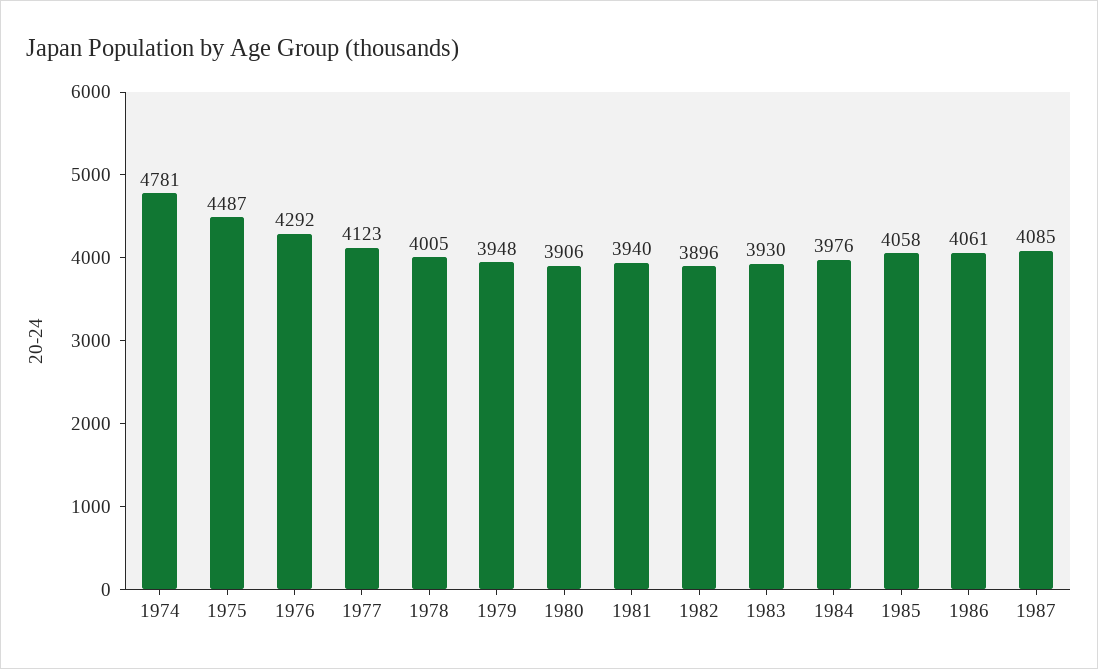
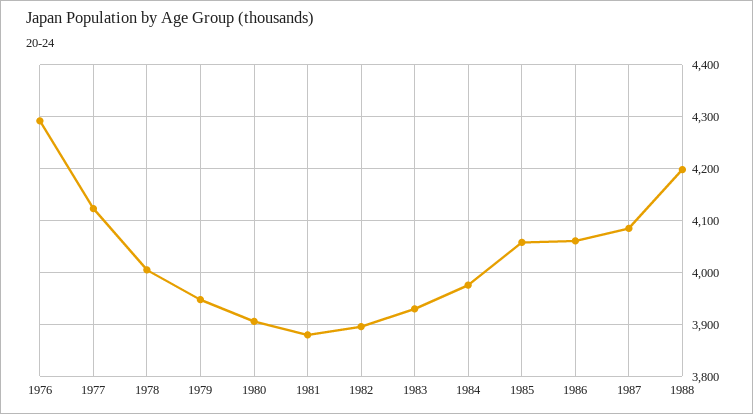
1974: 4781 -> none
1975: 4487 -> none
1981: 3940 -> 3880
1988: none -> 4200

